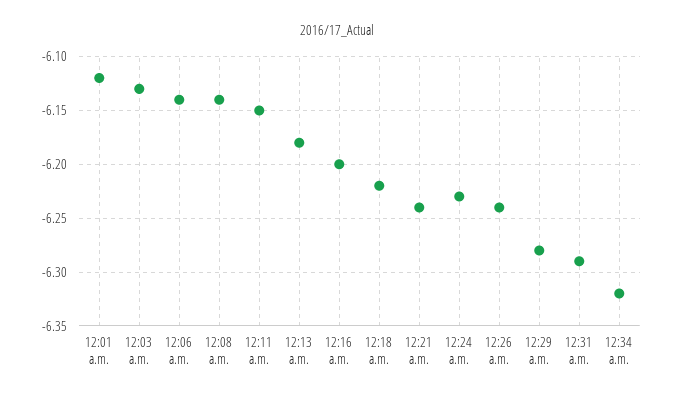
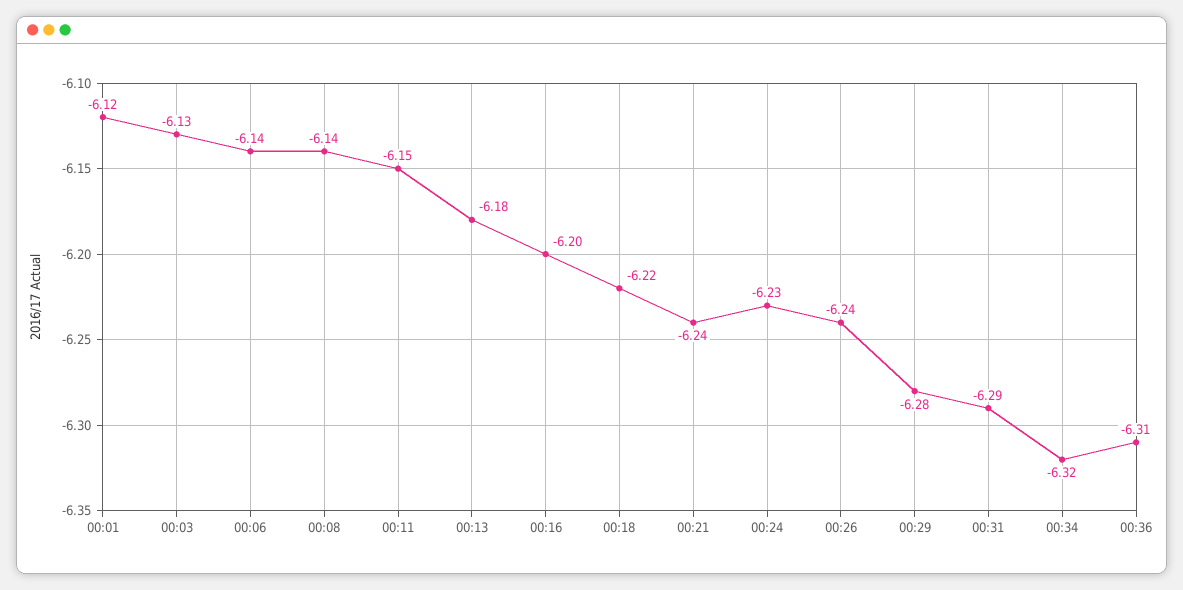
00:36: none -> -6.31

